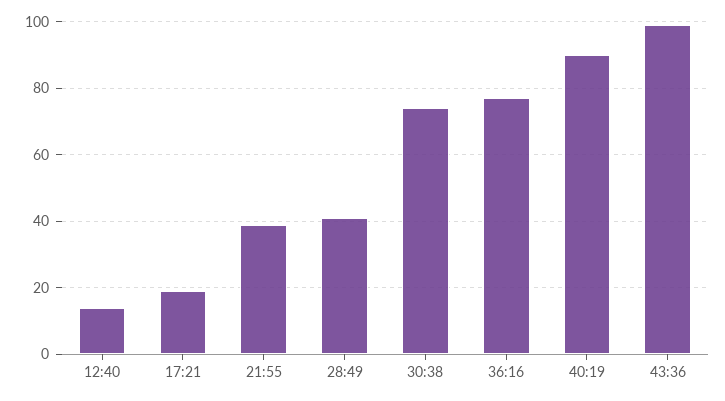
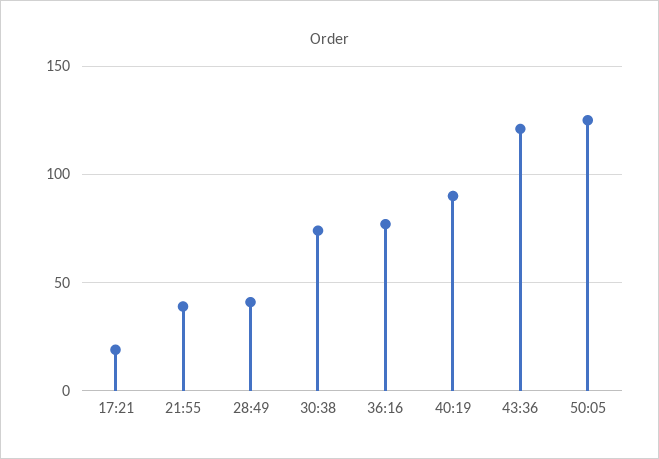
12:40: 15 -> none
43:36: 100 -> 120
50:05: none -> 125

